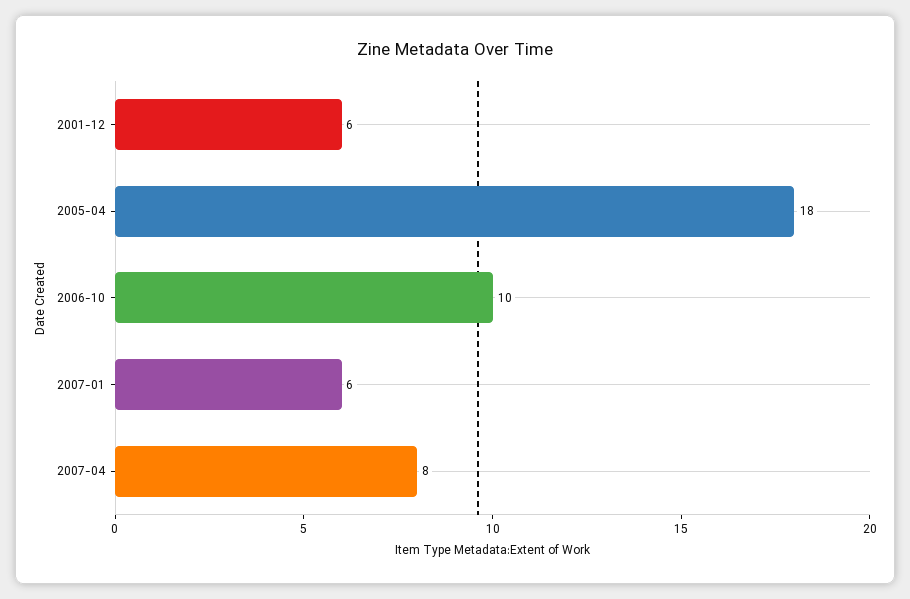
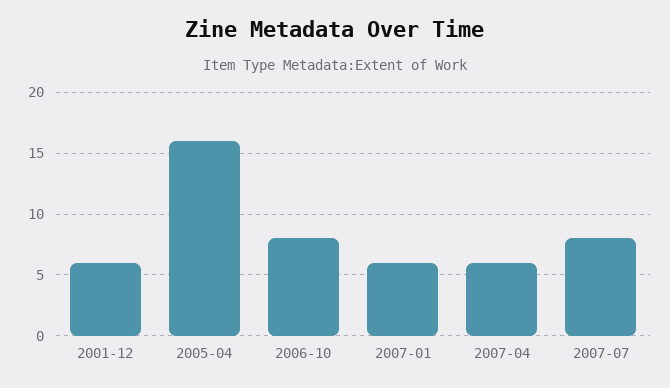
2005-04: 18 -> 16
2006-10: 10 -> 8
2007-04: 8 -> 6
2007-07: none -> 8

